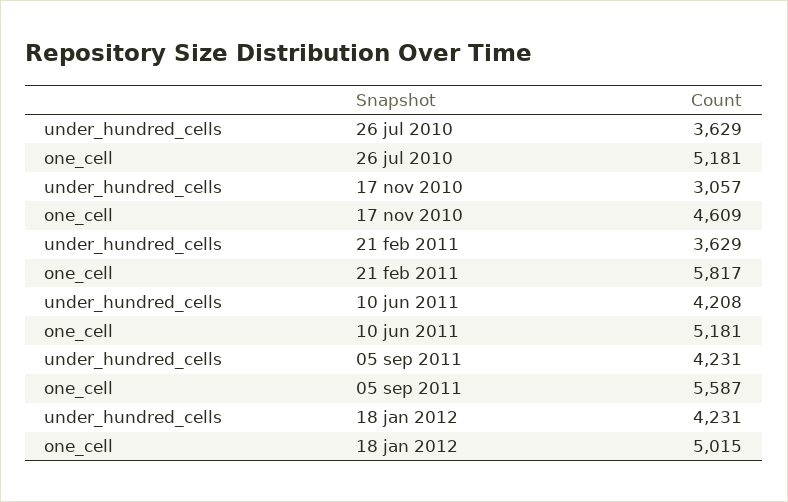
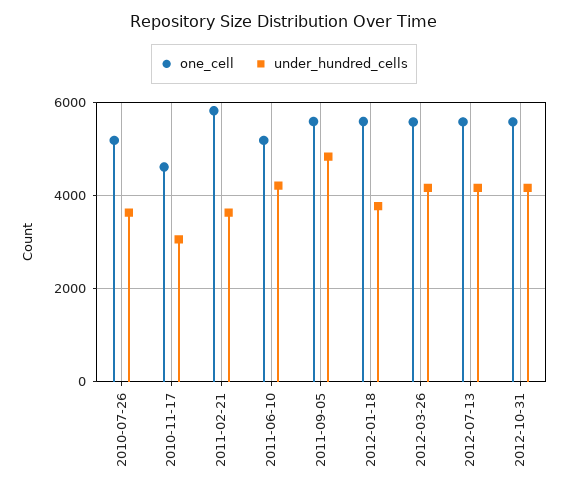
under_hundred_cells, 05 sep 2011: 4231 -> 4800
under_hundred_cells, 18 jan 2012: 4231 -> 3800
one_cell, 18 jan 2012: 5015 -> 5600
one_cell, 2012-03-26: none -> 5600
under_hundred_cells, 2012-03-26: none -> 4200
one_cell, 2012-07-13: none -> 5600
under_hundred_cells, 2012-07-13: none -> 4200
one_cell, 2012-10-31: none -> 5600
under_hundred_cells, 2012-10-31: none -> 4200

